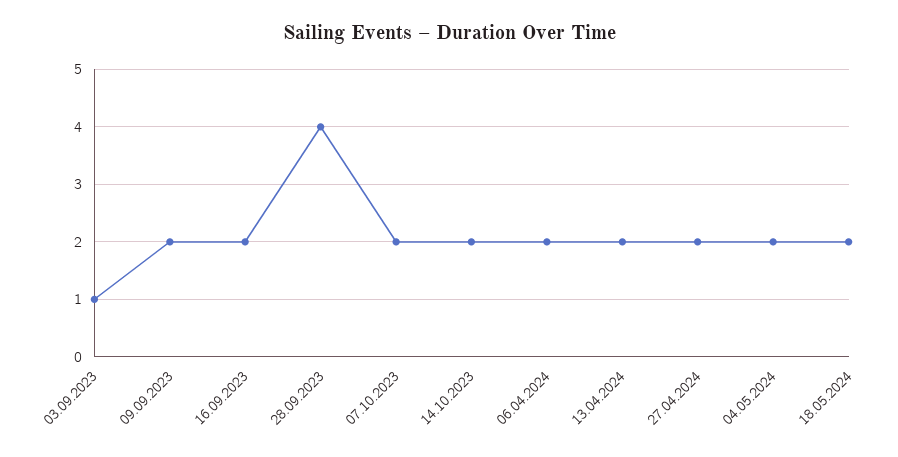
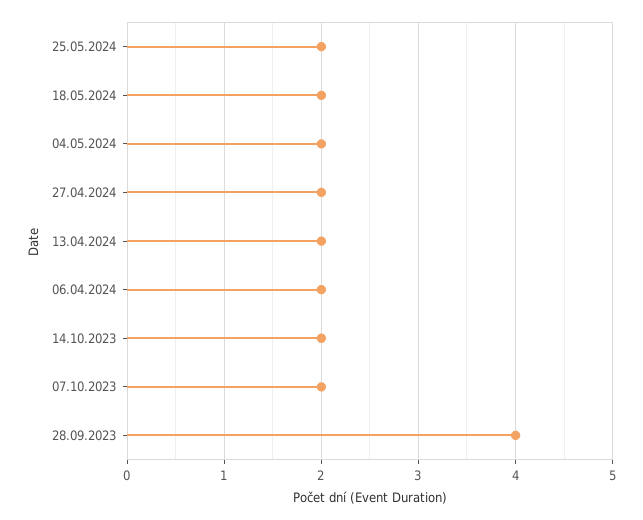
03.09.2023: 1 -> none
09.09.2023: 2 -> none
16.09.2023: 2 -> none
25.05.2024: none -> 2

